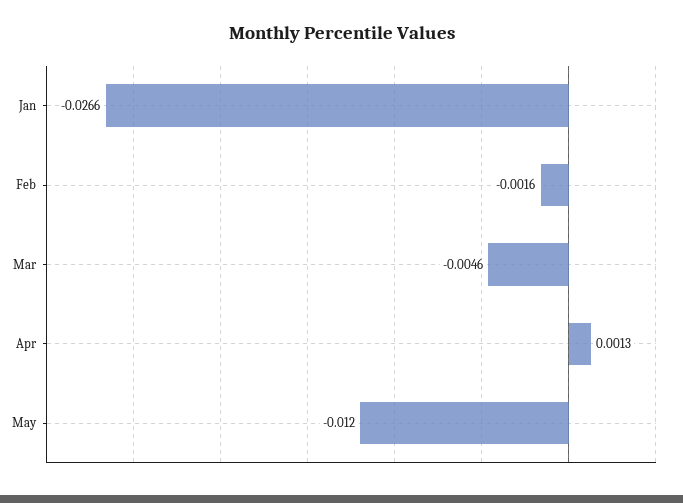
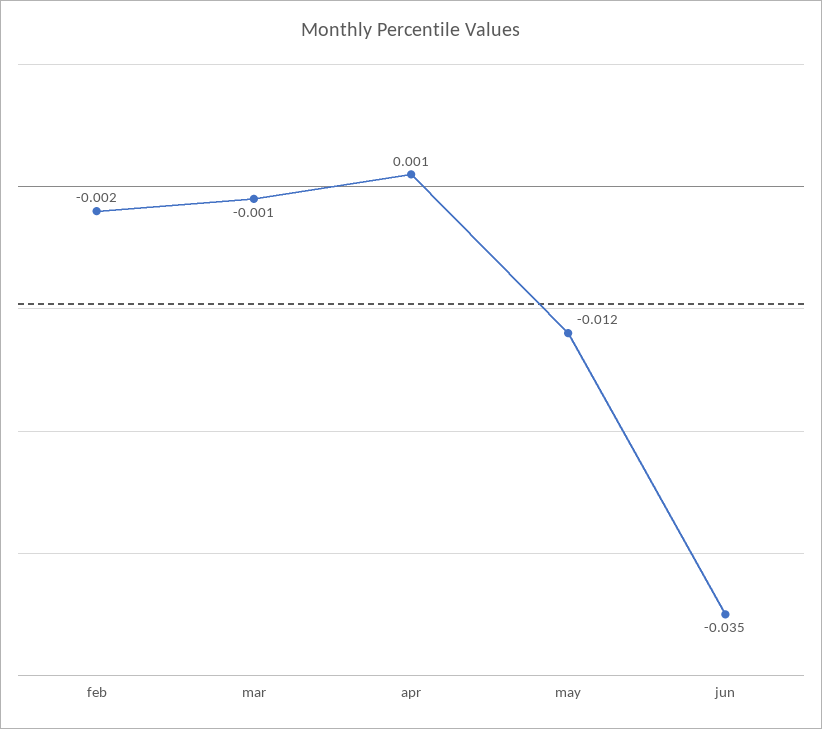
Jan: -0.0266 -> none
Mar: -0.0046 -> -0.001
jun: none -> -0.035

